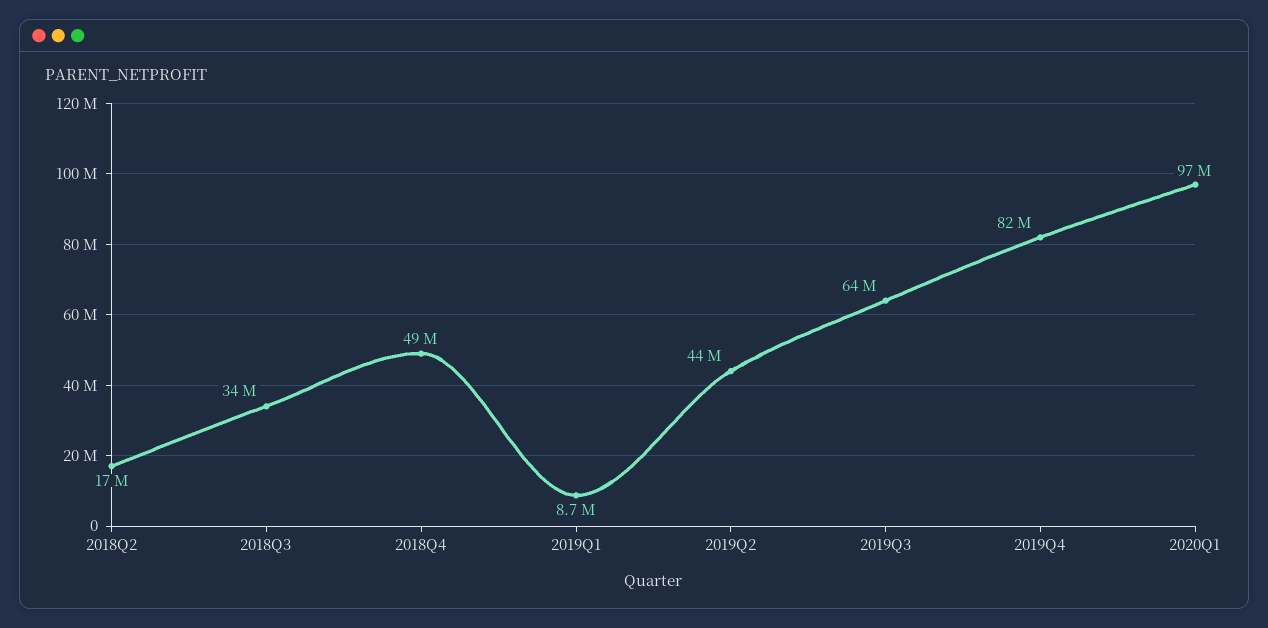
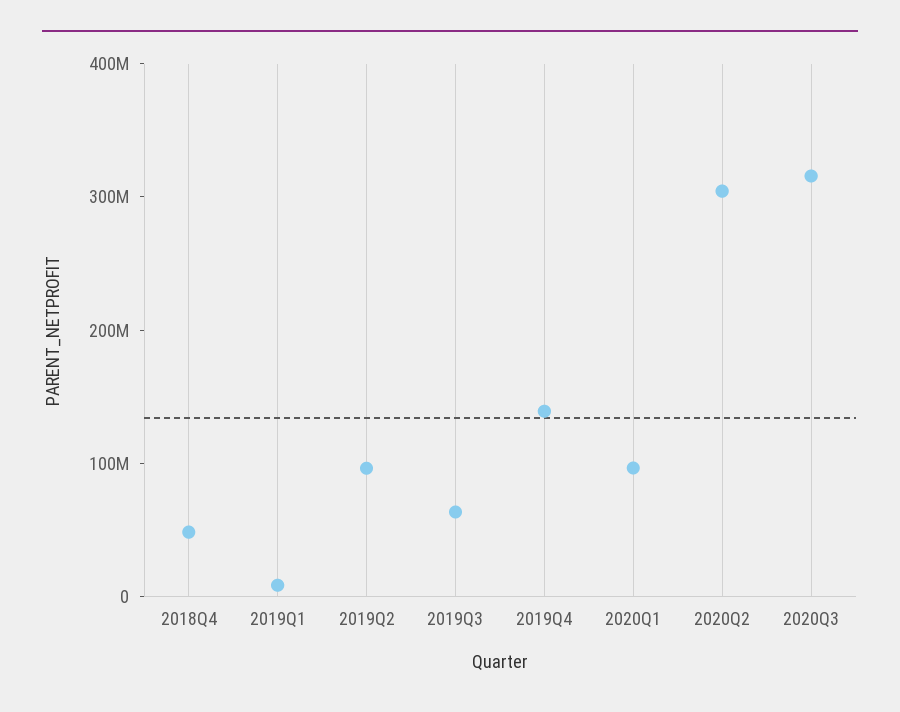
2018Q2: 17000000 -> none
2018Q3: 34000000 -> none
2019Q2: 44000000 -> 100000000
2019Q4: 82000000 -> 140000000
2020Q2: none -> 300000000
2020Q3: none -> 320000000

